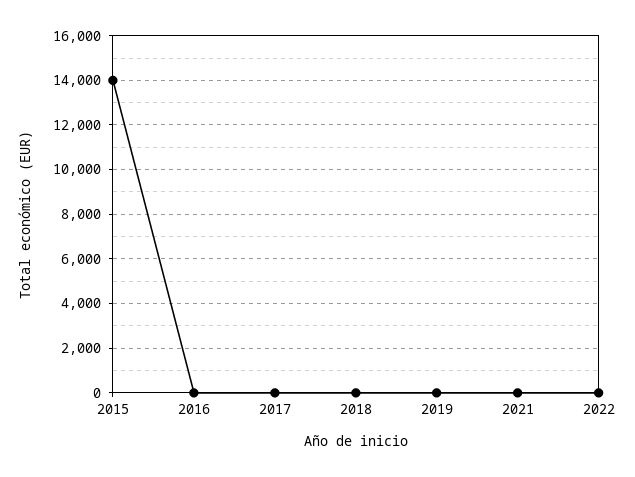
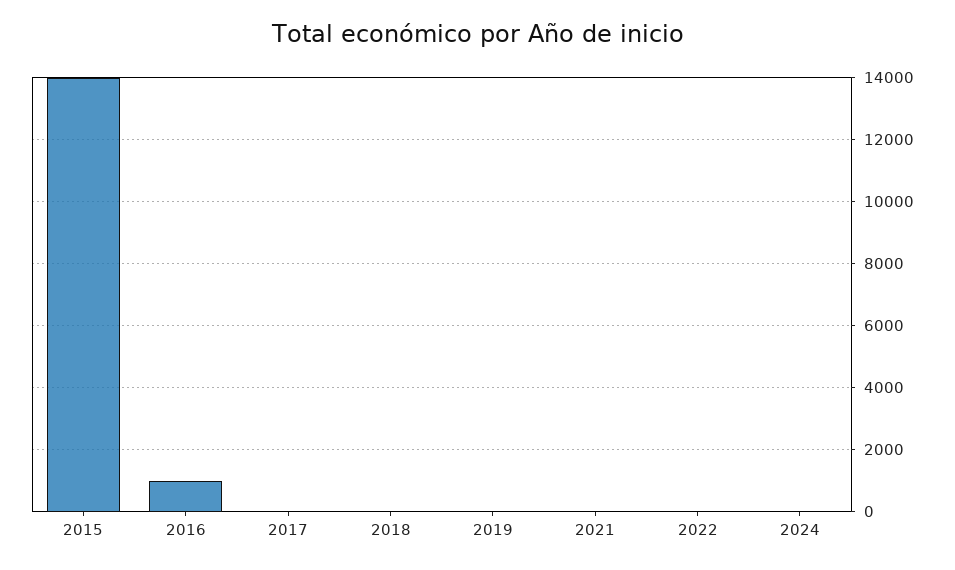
2016: 0 -> 1000
2024: none -> 0

